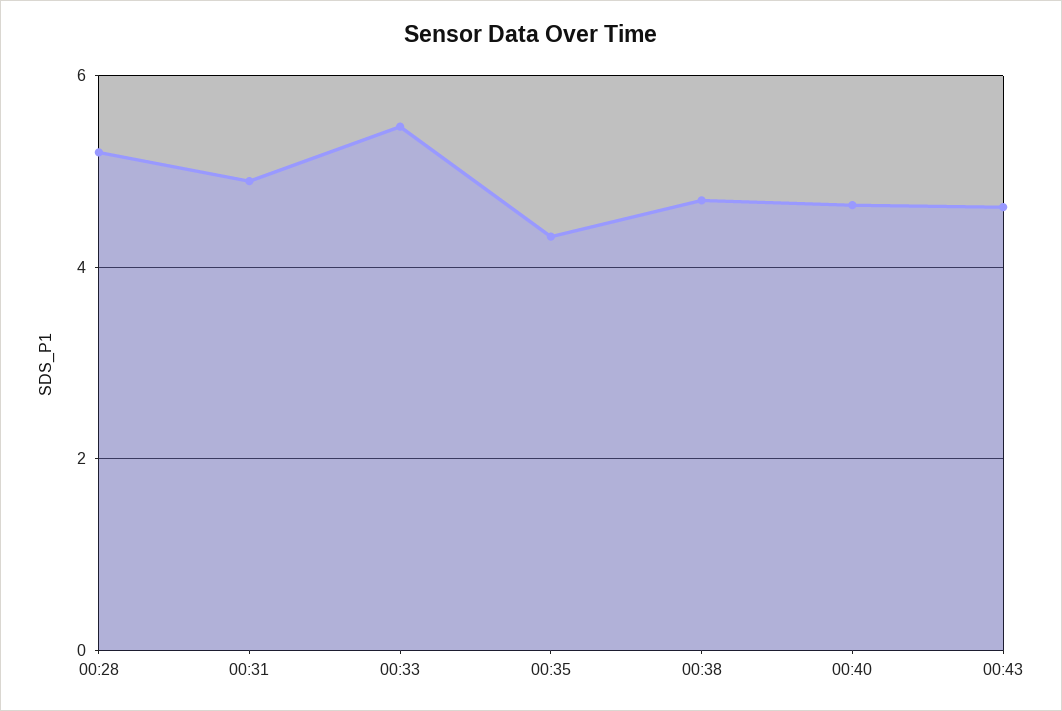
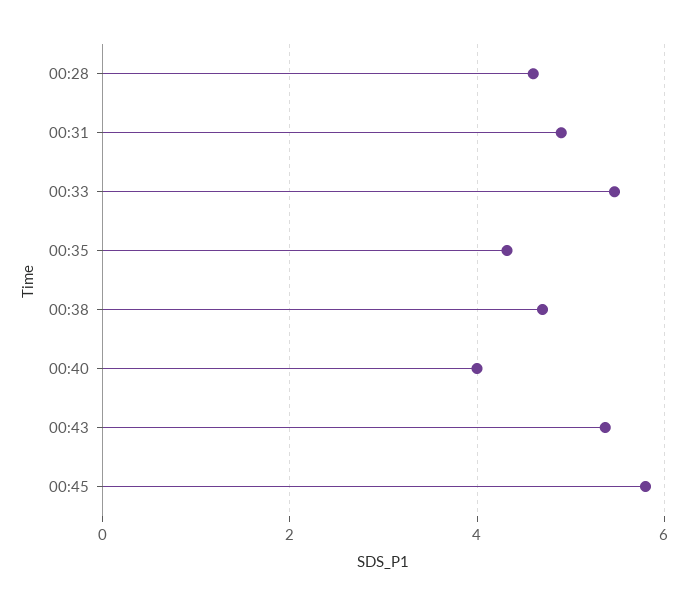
00:28: 5.2 -> 4.6
00:40: 4.6 -> 4
00:43: 4.6 -> 5.4
00:45: none -> 5.8

